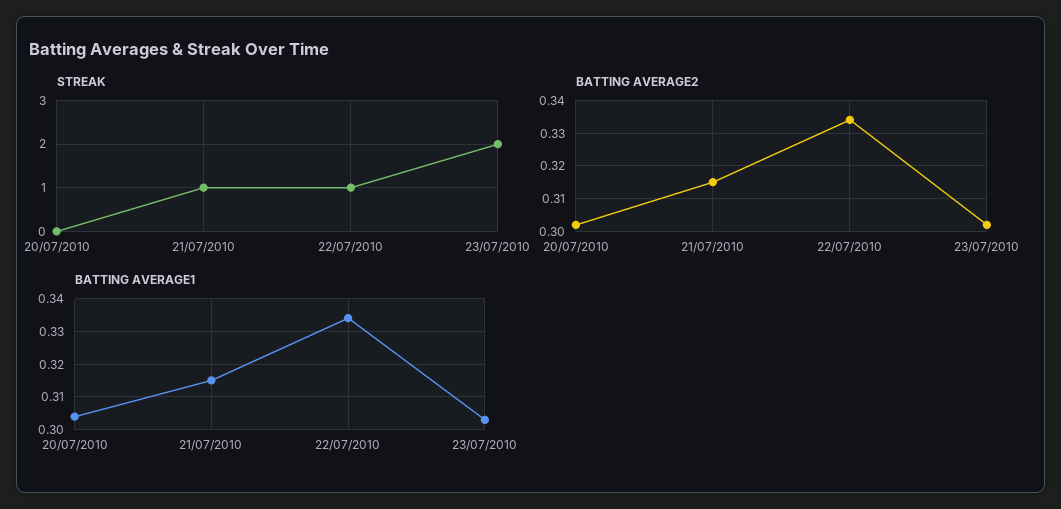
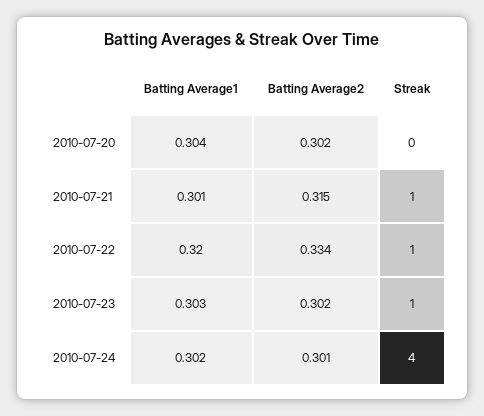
STREAK, 23/07/2010: 2 -> 1
BATTING AVERAGE1, 21/07/2010: 0.315 -> 0.301
BATTING AVERAGE1, 22/07/2010: 0.335 -> 0.32
BATTING AVERAGE1, 2010-07-24: none -> 0.302
BATTING AVERAGE2, 2010-07-24: none -> 0.301
STREAK, 2010-07-24: none -> 4

